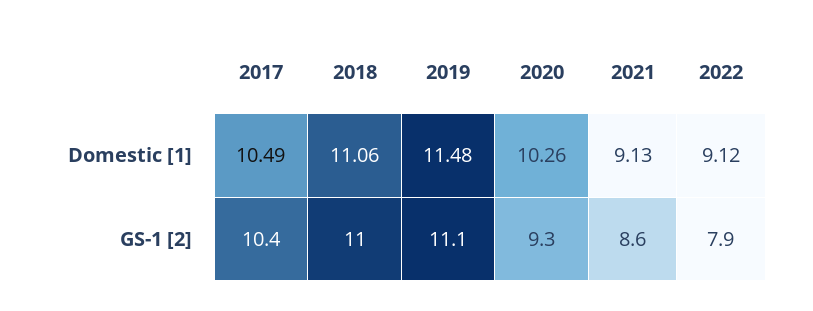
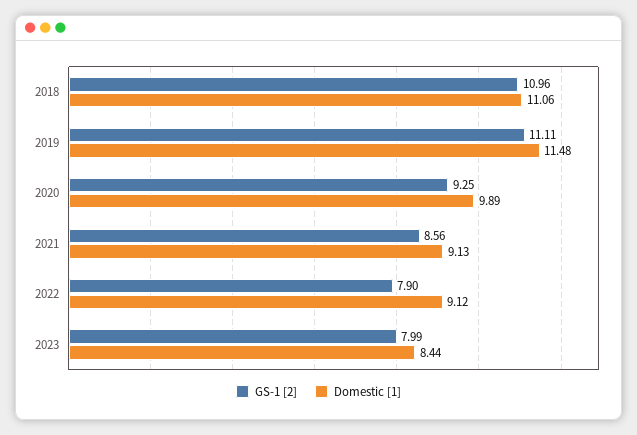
Domestic [1], 2017: 10.49 -> none
Domestic [1], 2020: 10.26 -> 9.89
GS-1 [2], 2017: 10.4 -> none
GS-1 [2], 2023: none -> 7.99
Domestic [1], 2023: none -> 8.44

